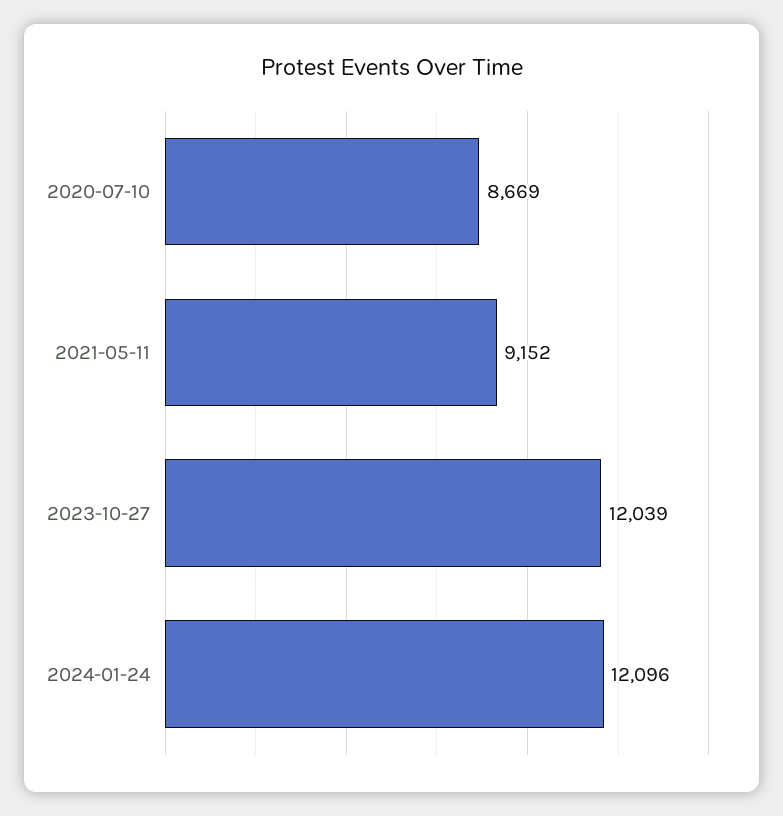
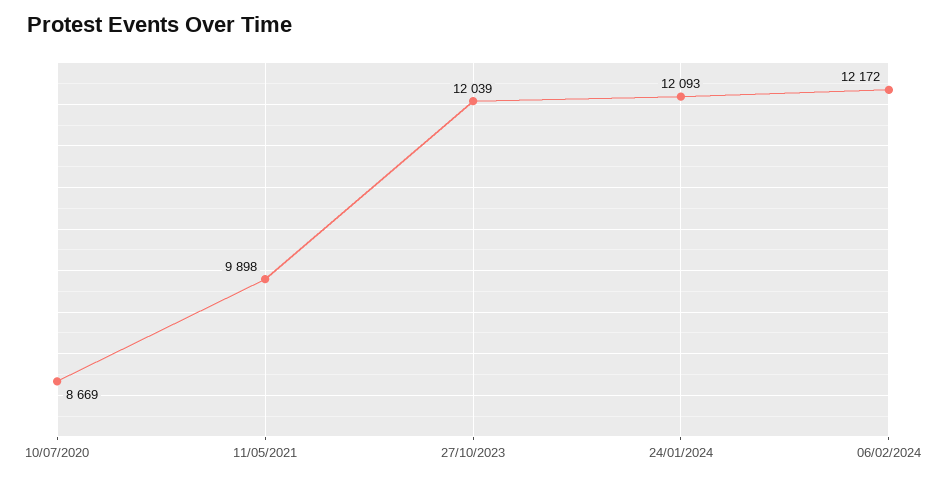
2021-05-11: 9152 -> 9898
2024-01-24: 12096 -> 12093
06/02/2024: none -> 12172

